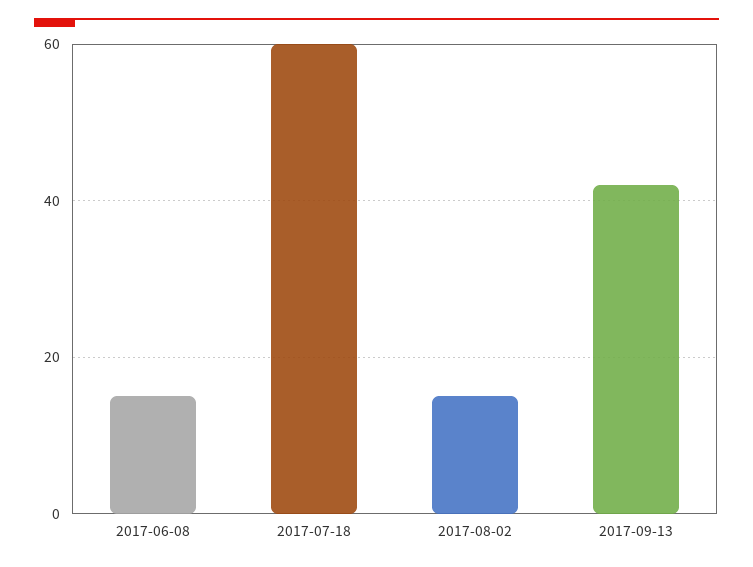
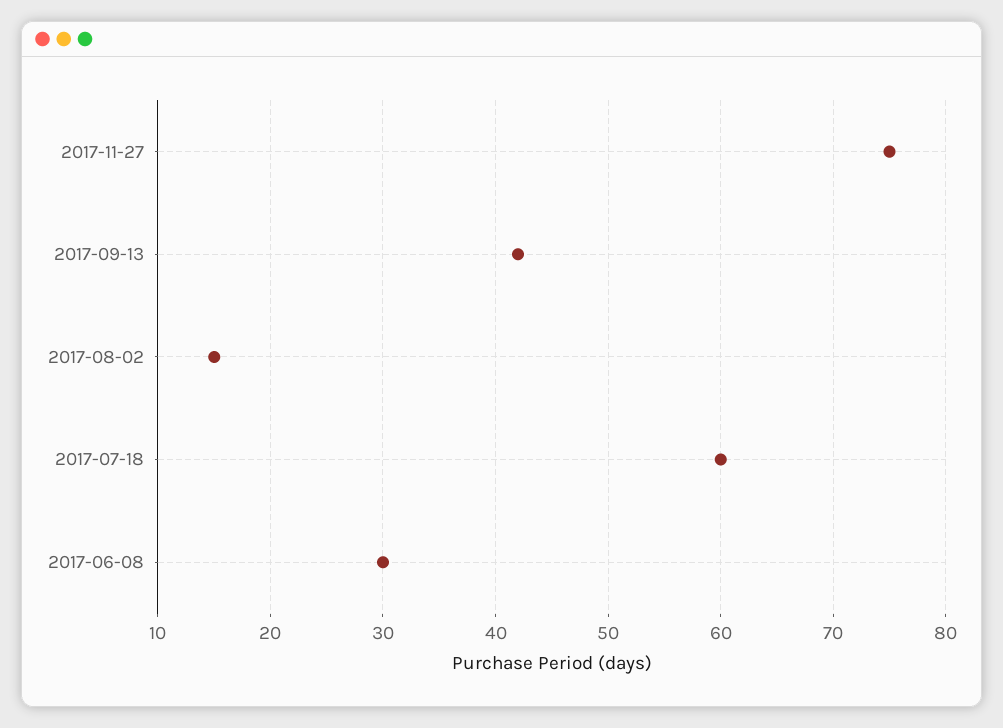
2017-06-08: 15 -> 30
2017-11-27: none -> 75

